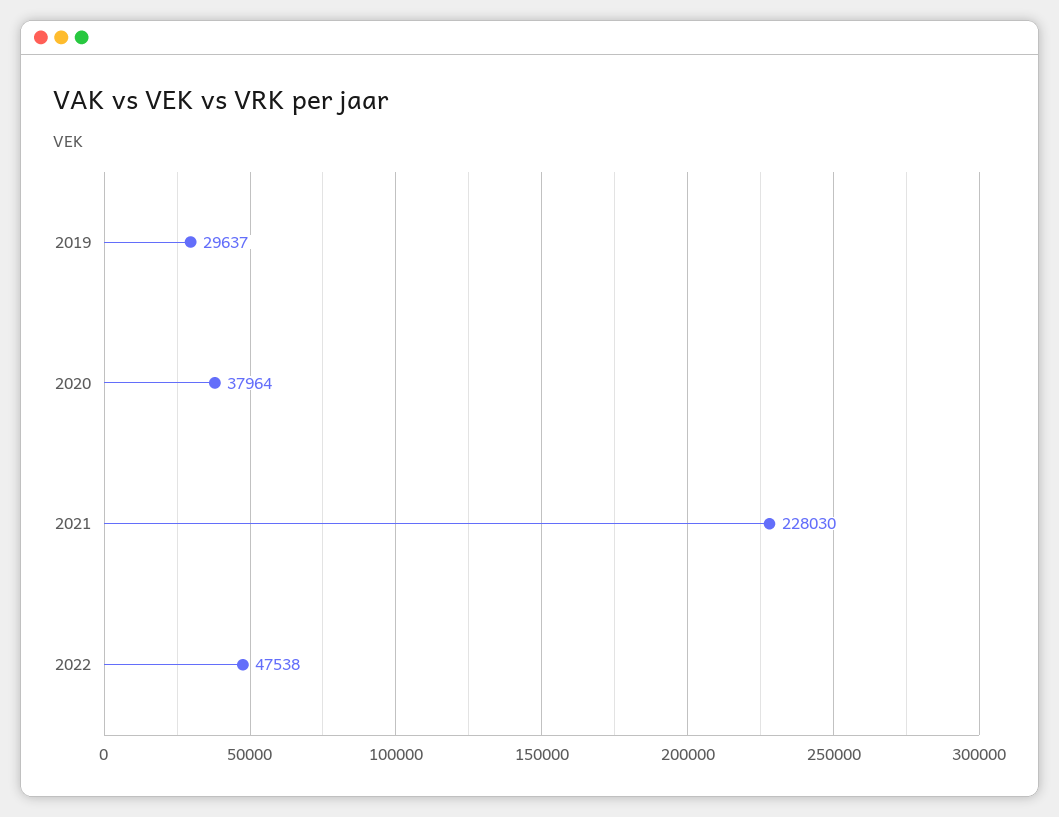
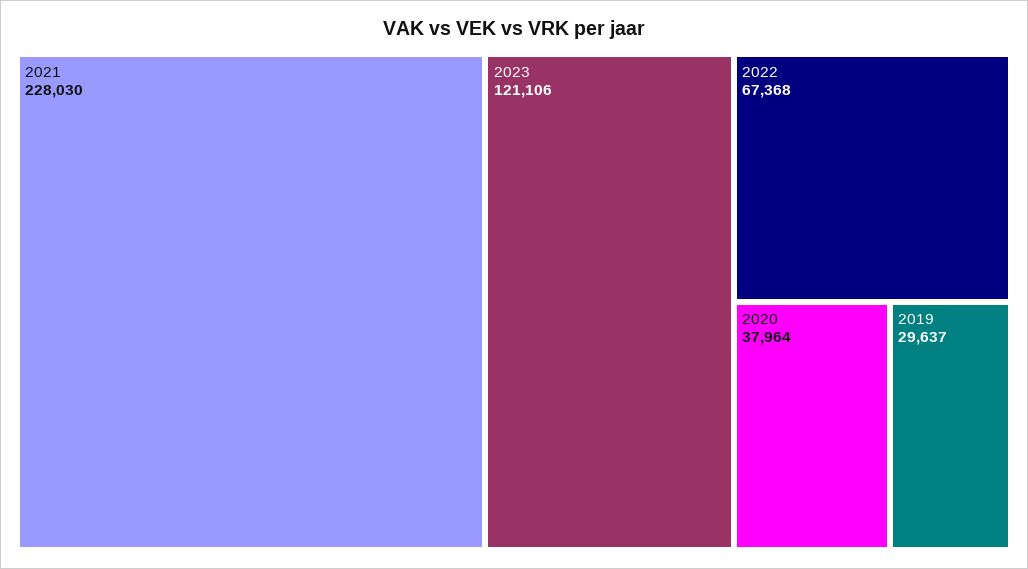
2022: 47538 -> 67368
2023: none -> 121106

